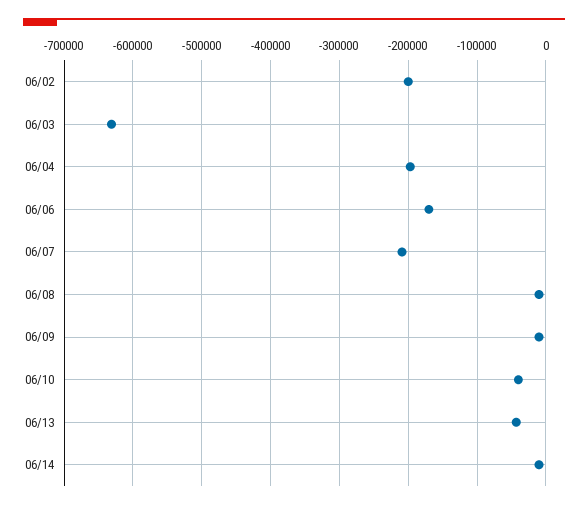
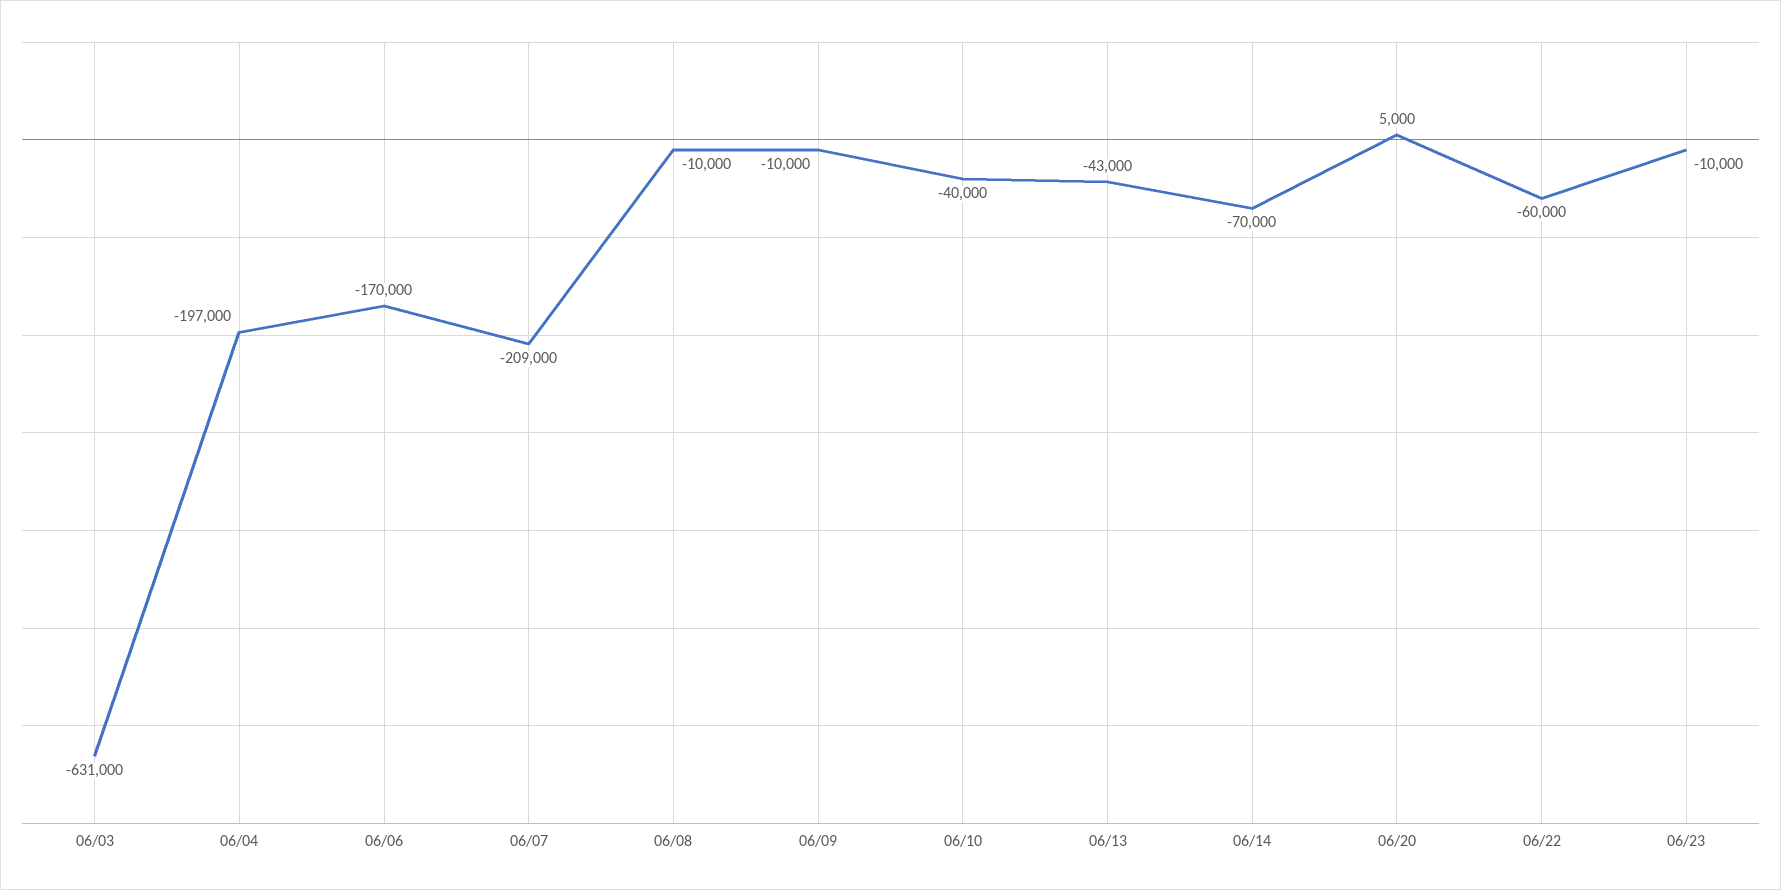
06/02: -200000 -> none
06/14: -10000 -> -70000
06/20: none -> 5000
06/22: none -> -60000
06/23: none -> -10000

